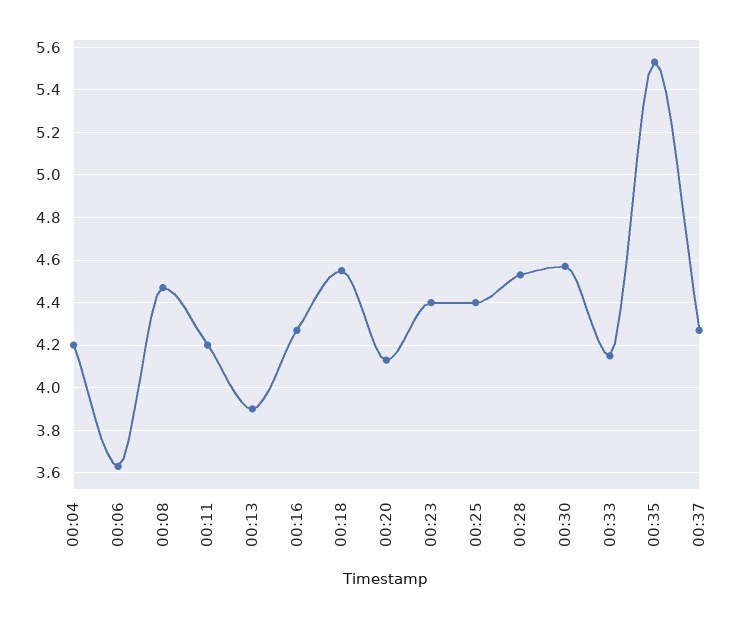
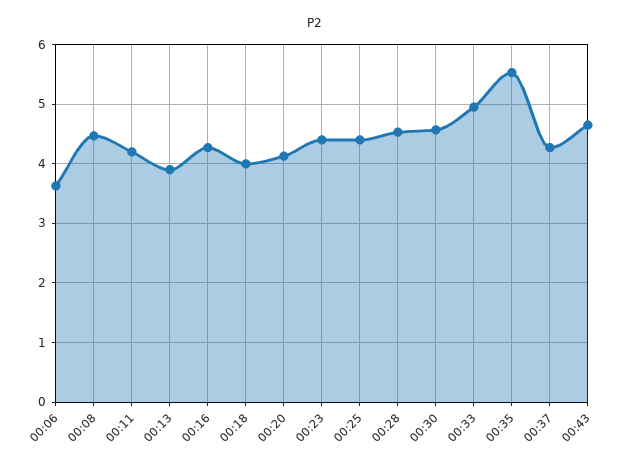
00:04: 4.2 -> none
00:18: 4.55 -> 4
00:33: 4.15 -> 5
00:43: none -> 4.6

